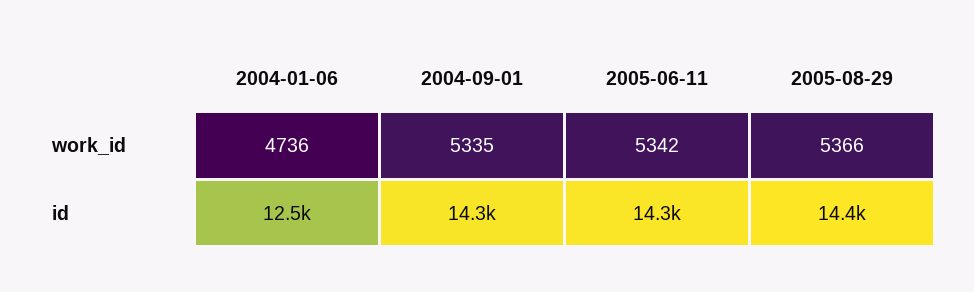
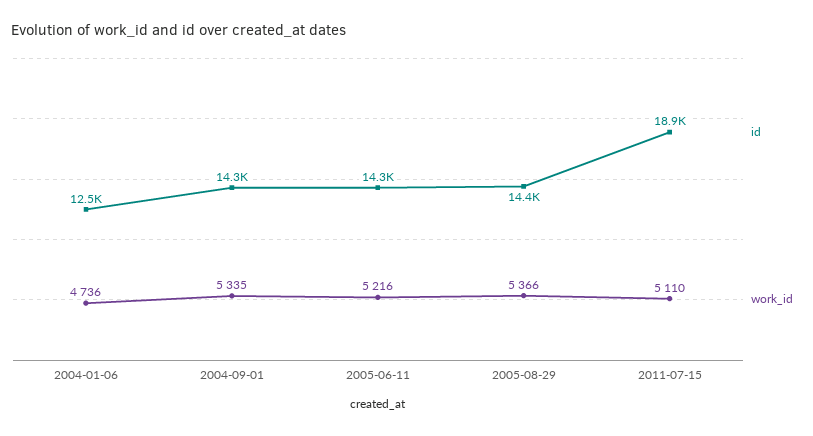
work_id, 2005-06-11: 5342 -> 5216
id, 2011-07-15: none -> 18900
work_id, 2011-07-15: none -> 5110

